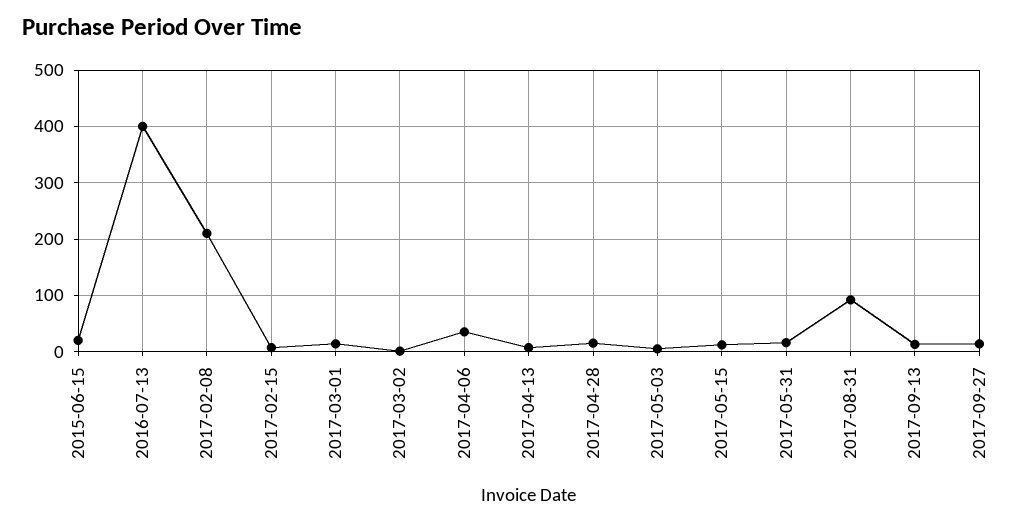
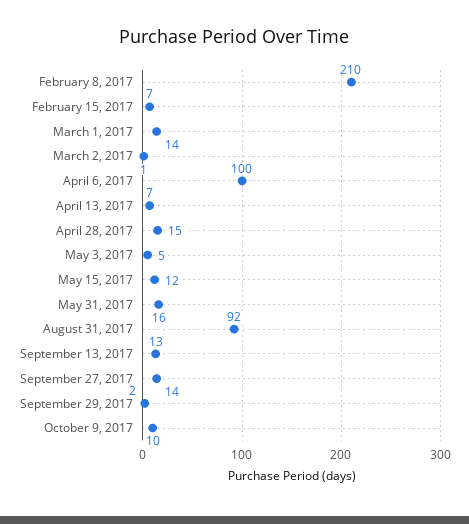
2015-06-15: 20 -> none
2016-07-13: 400 -> none
2017-04-06: 40 -> 100
September 29, 2017: none -> 2
October 9, 2017: none -> 10

